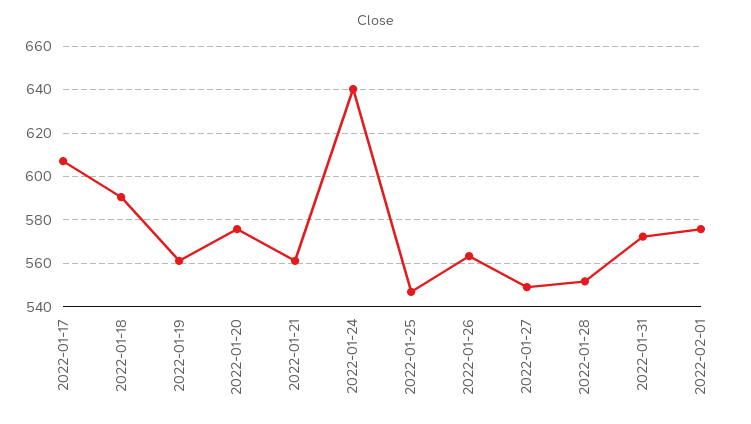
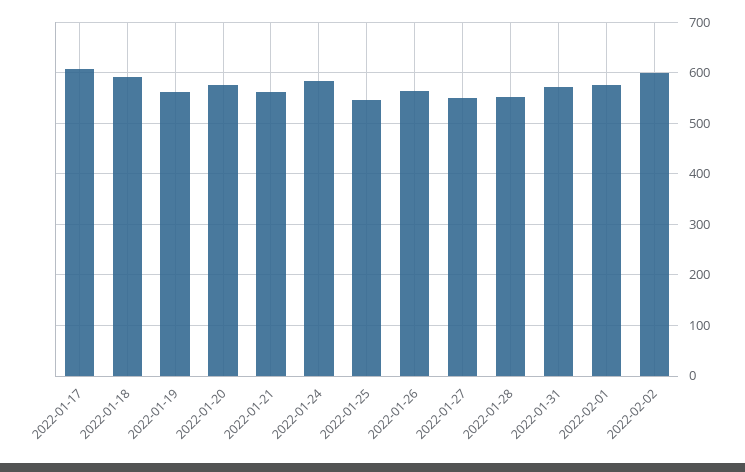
2022-01-24: 640 -> 580
2022-02-02: none -> 600

